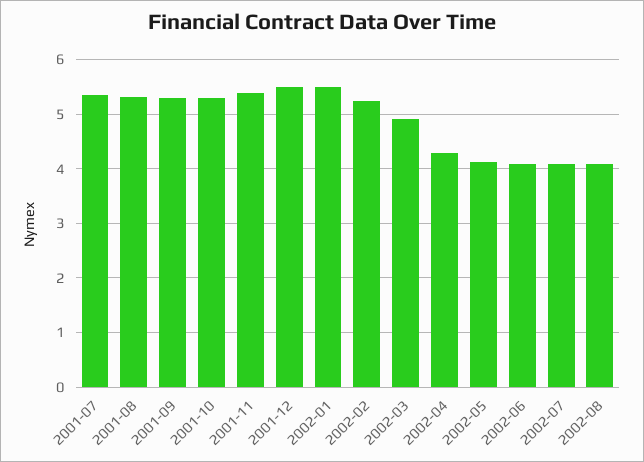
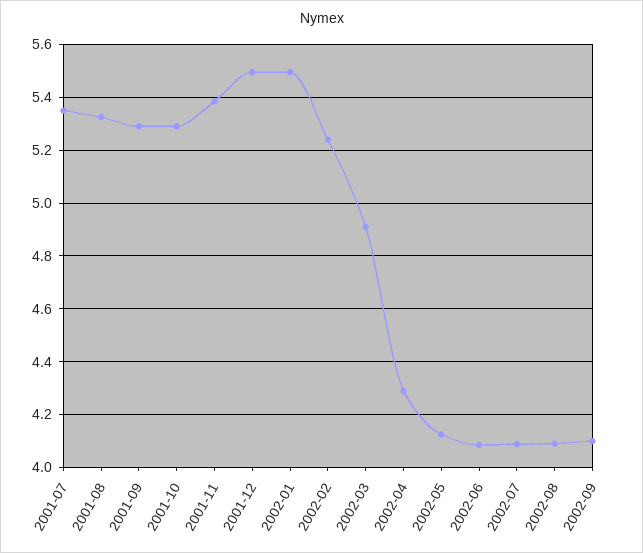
2002-09: none -> 4.1

